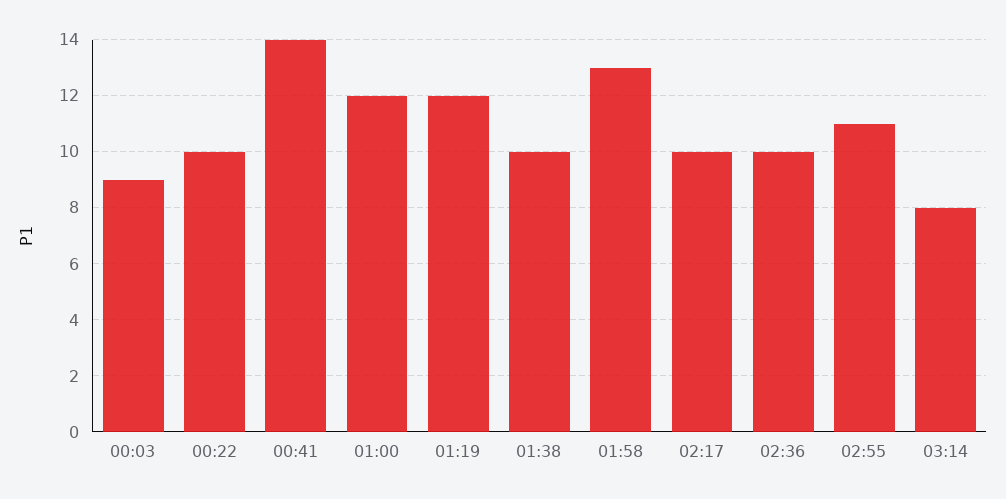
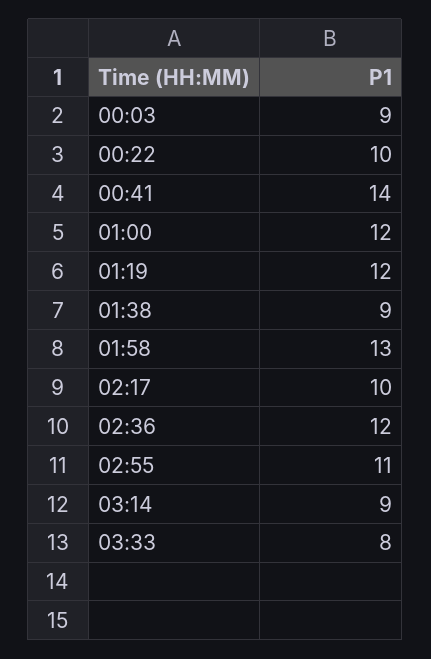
01:38: 10 -> 9
02:36: 10 -> 12
03:14: 8 -> 9
03:33: none -> 8

